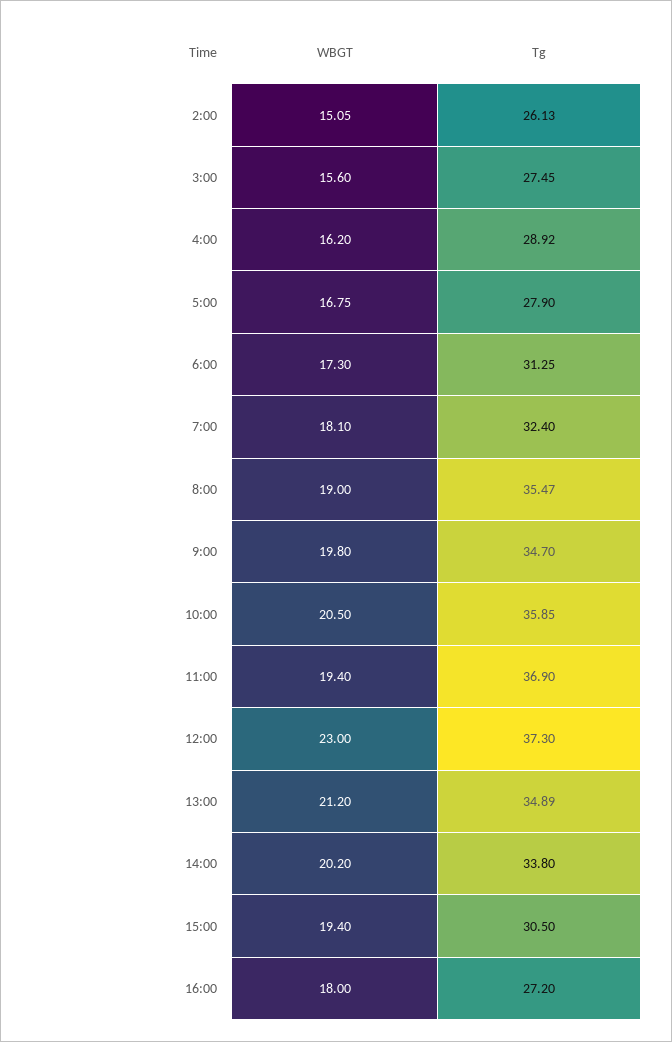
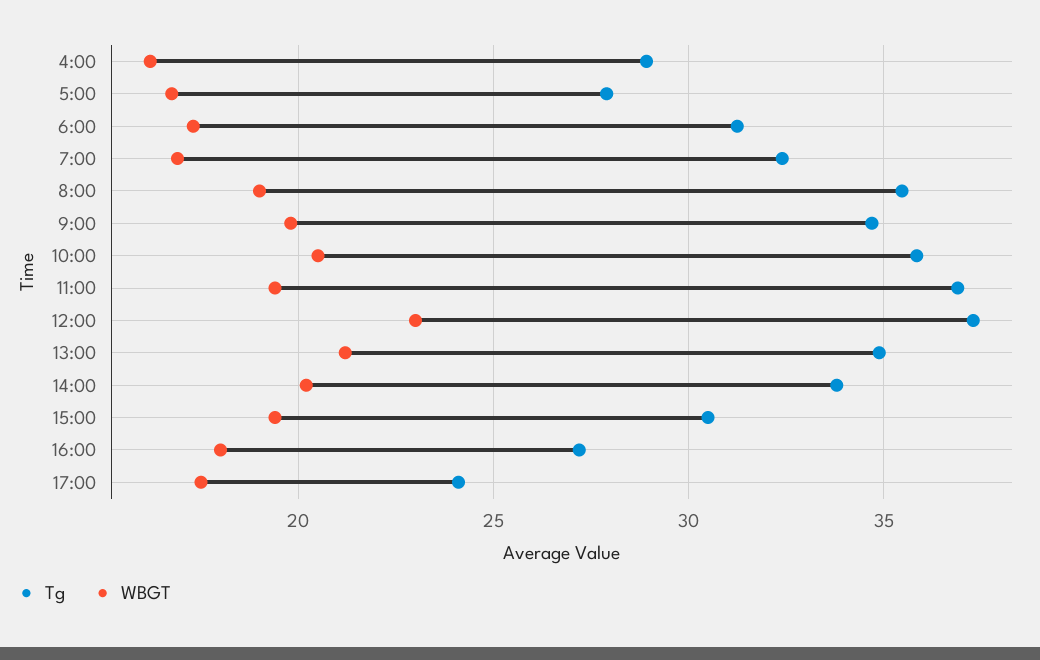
WBGT, 2:00: 15.05 -> none
Tg, 2:00: 26.13 -> none
WBGT, 3:00: 15.6 -> none
Tg, 3:00: 27.45 -> none
WBGT, 7:00: 18.1 -> 17
Tg, 17:00: none -> 24
WBGT, 17:00: none -> 17.5

